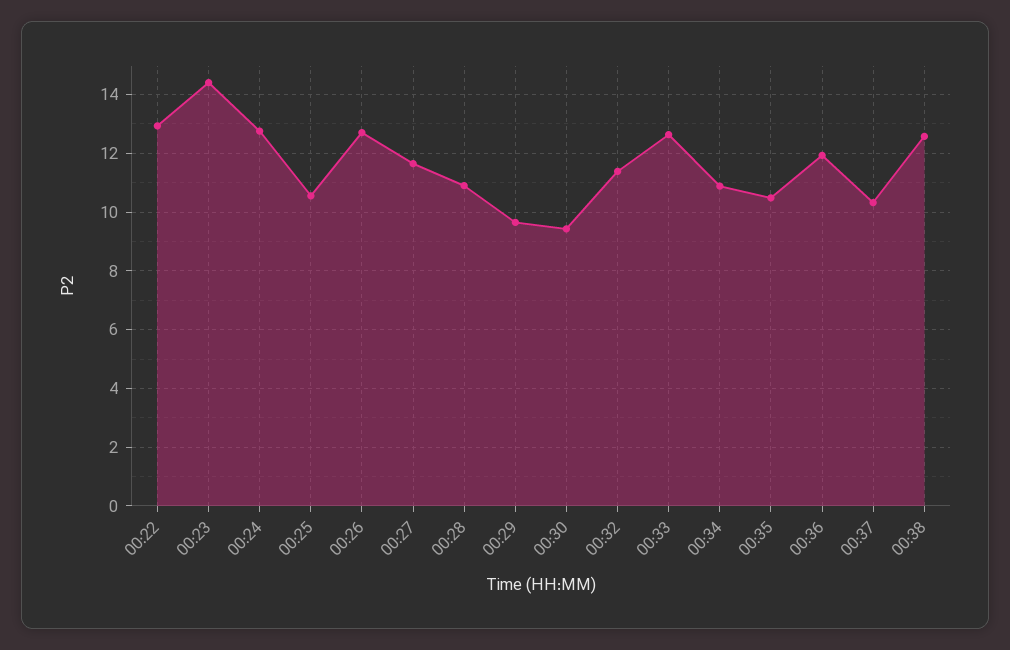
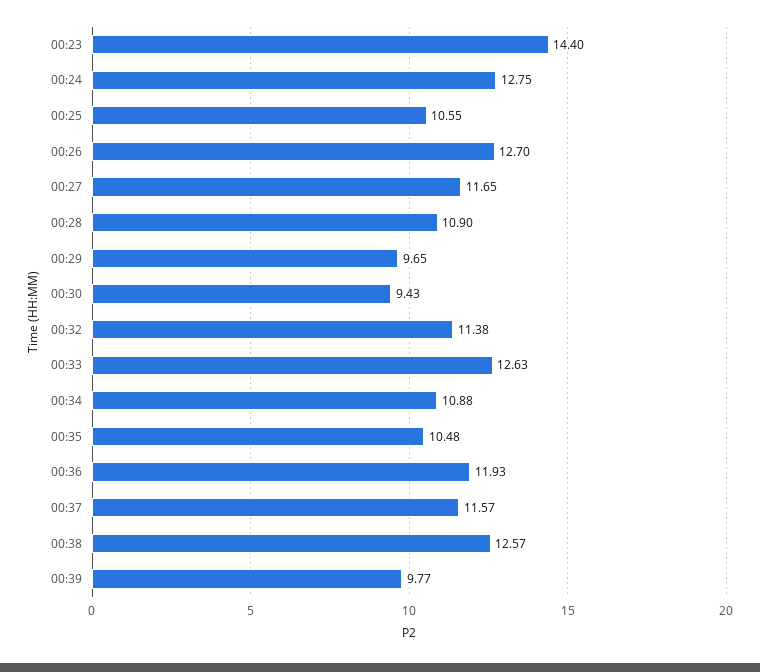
00:22: 13 -> none
00:37: 10.25 -> 11.57
00:39: none -> 9.77

